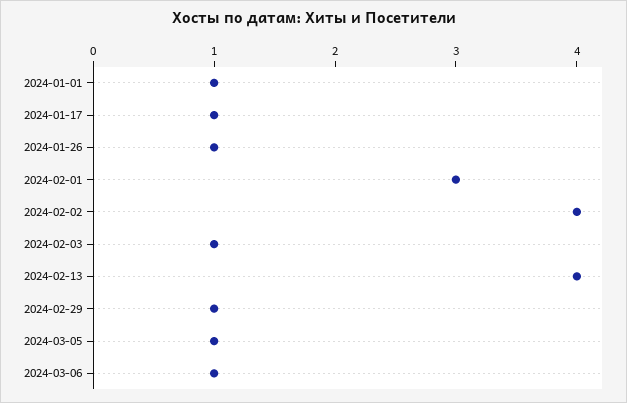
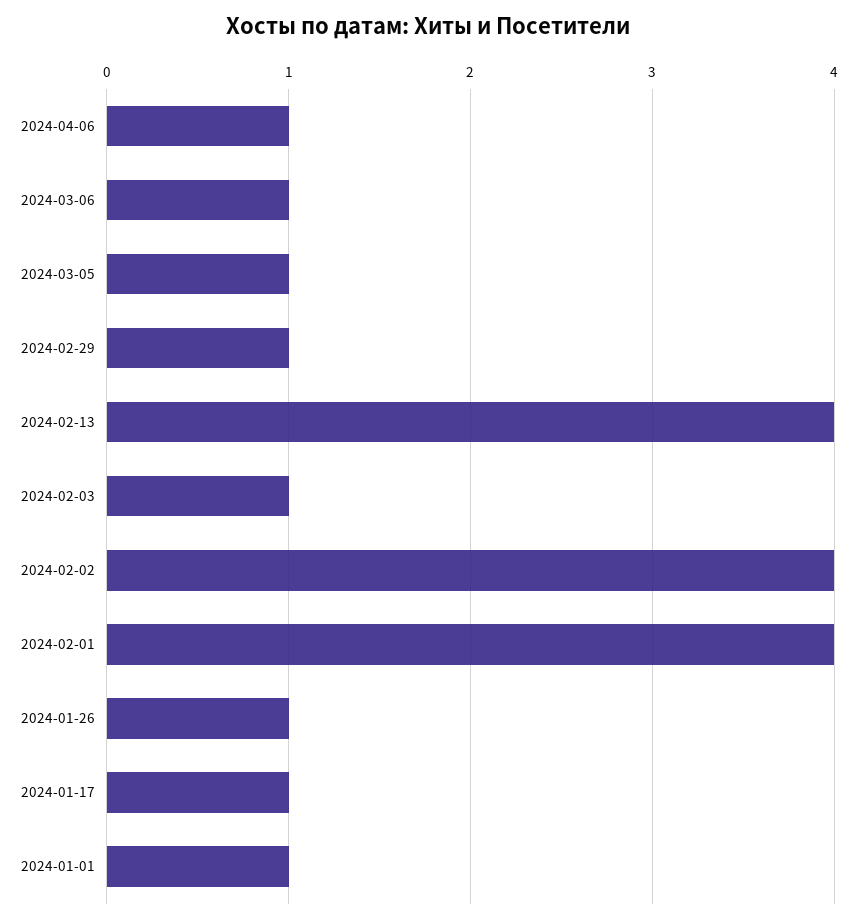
2024-02-01: 3 -> 4
2024-04-06: none -> 1

